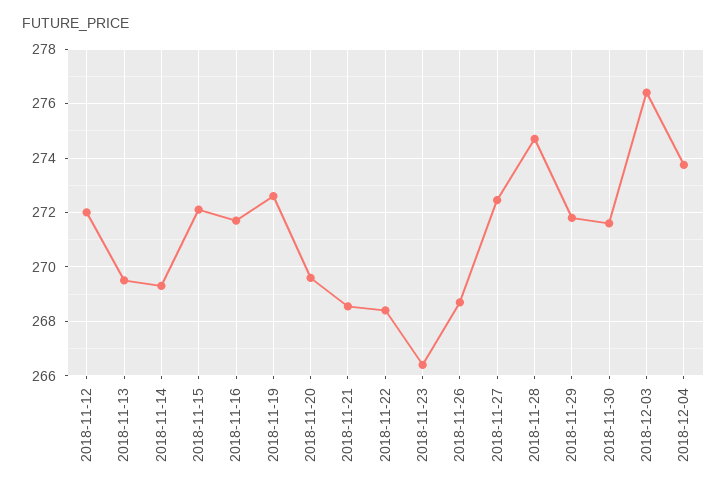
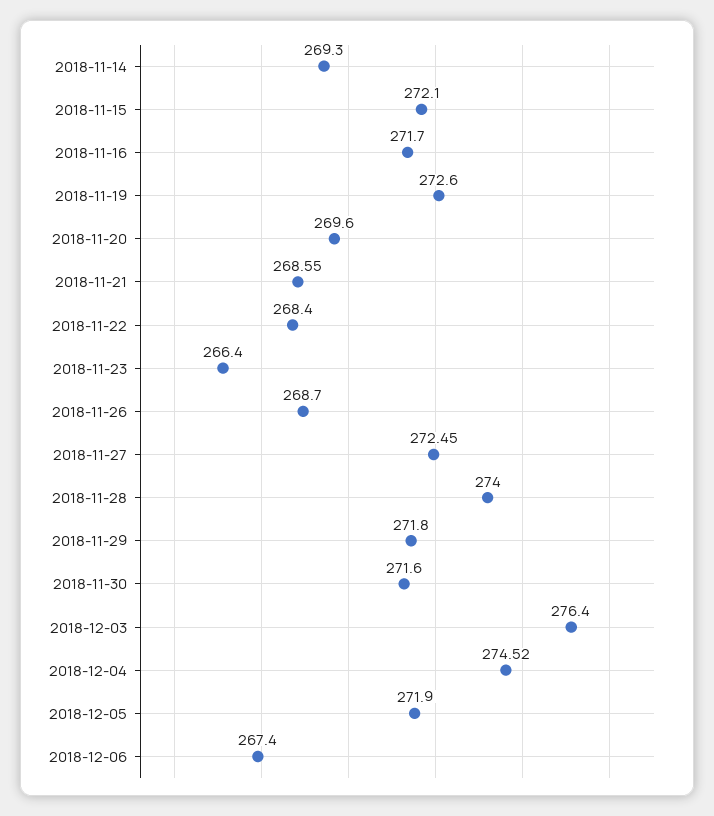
2018-11-12: 272 -> none
2018-11-13: 269.5 -> none
2018-11-28: 274.75 -> 274
2018-12-04: 273.75 -> 274.52
2018-12-05: none -> 271.9
2018-12-06: none -> 267.4

